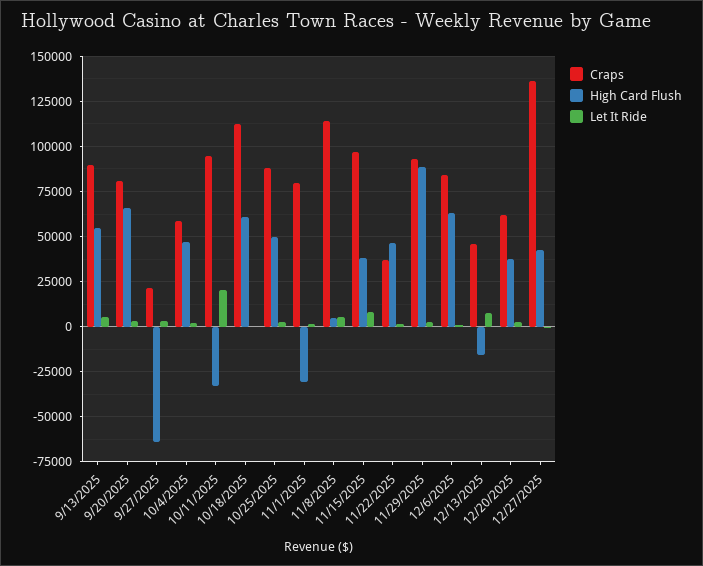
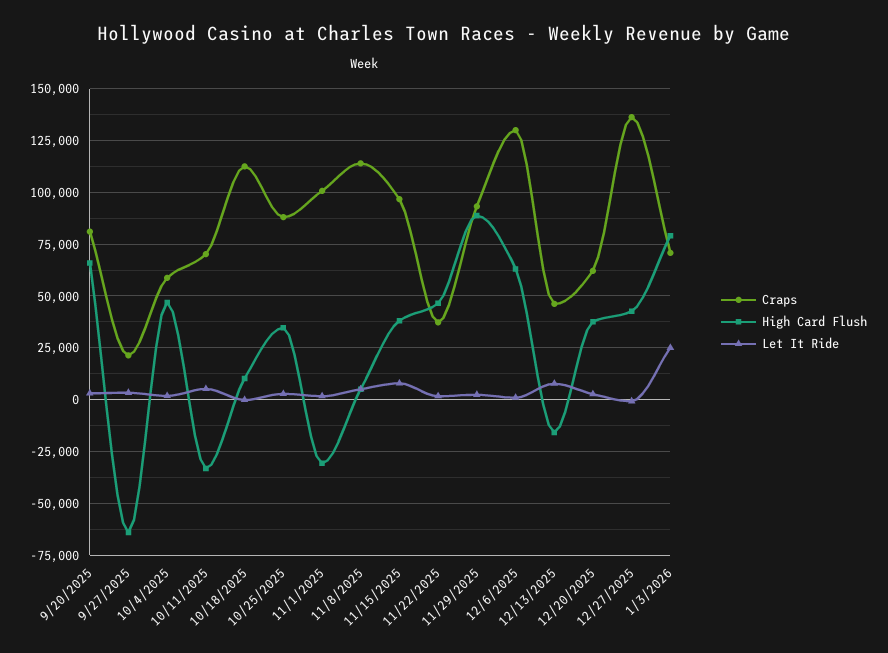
Craps, 9/13/2025: 90000 -> none
High Card Flush, 9/13/2025: 55000 -> none
Let It Ride, 9/13/2025: 5000 -> none
Craps, 10/11/2025: 95000 -> 70000
Let It Ride, 10/11/2025: 20000 -> 5000
High Card Flush, 10/18/2025: 60000 -> 10000
High Card Flush, 10/25/2025: 50000 -> 35000
Craps, 11/1/2025: 80000 -> 100000
Craps, 12/6/2025: 85000 -> 130000
Craps, 1/3/2026: none -> 70000
High Card Flush, 1/3/2026: none -> 80000
Let It Ride, 1/3/2026: none -> 25000

